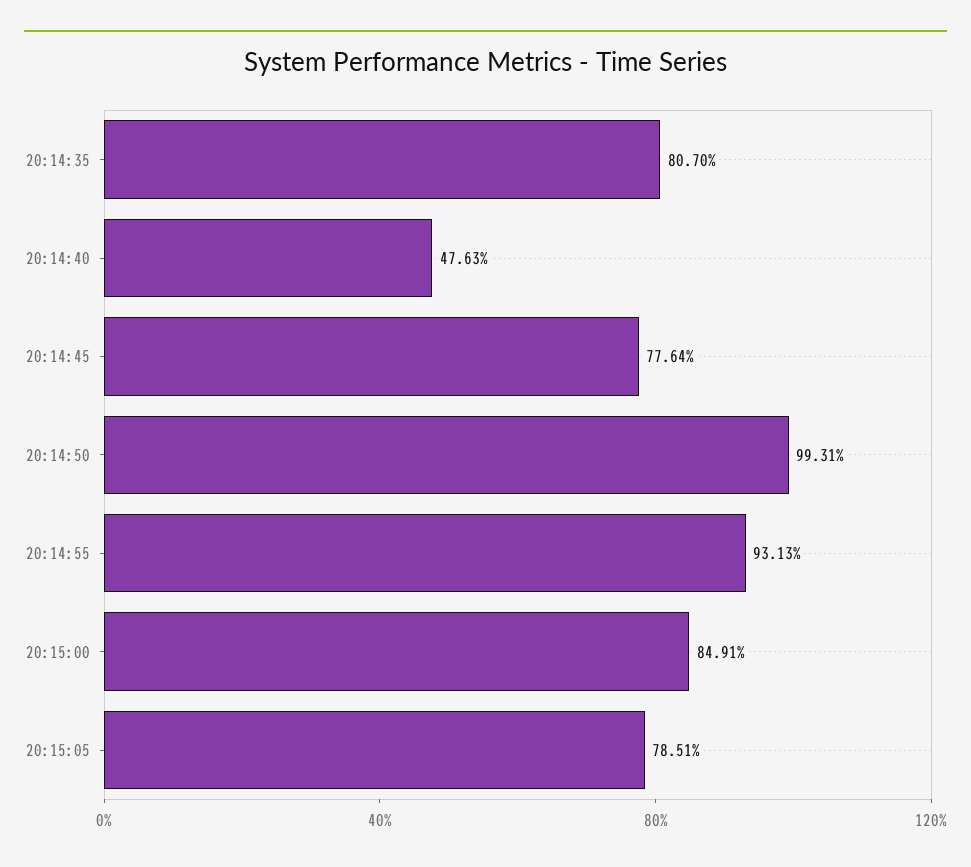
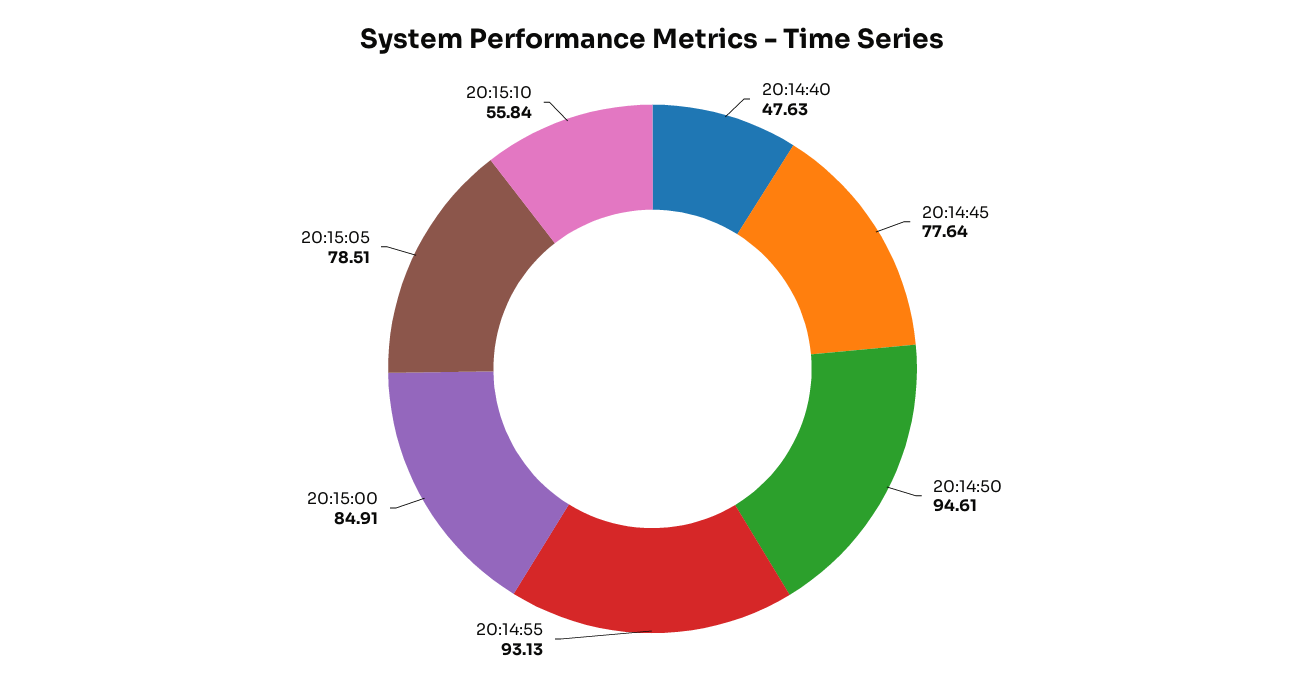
20:14:35: 80.7 -> none
20:14:50: 99.31 -> 94.61
20:15:10: none -> 55.84

